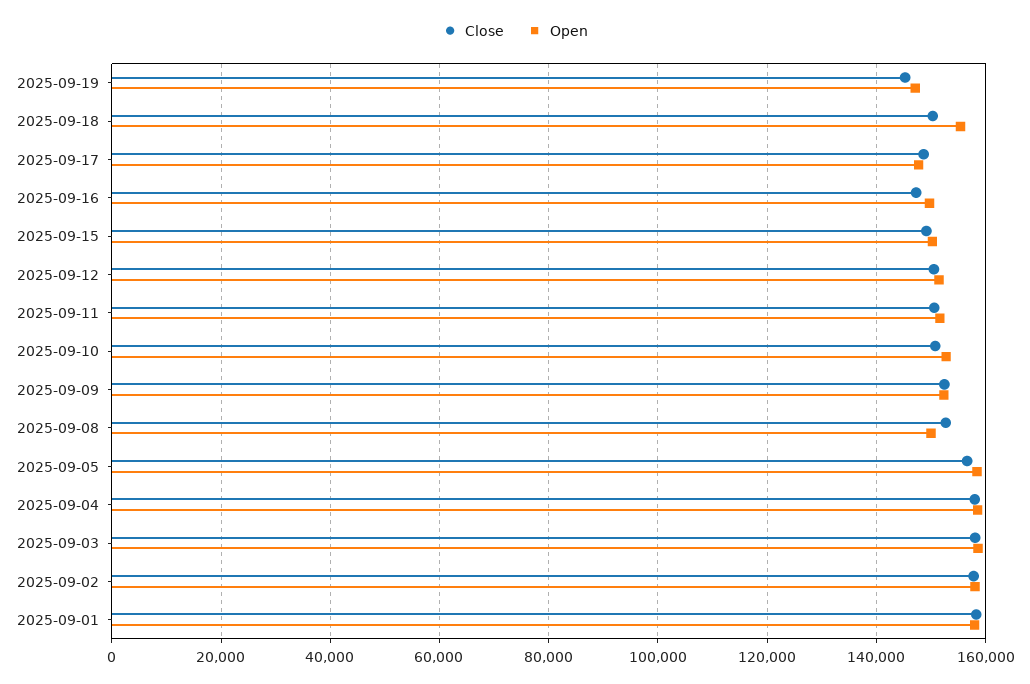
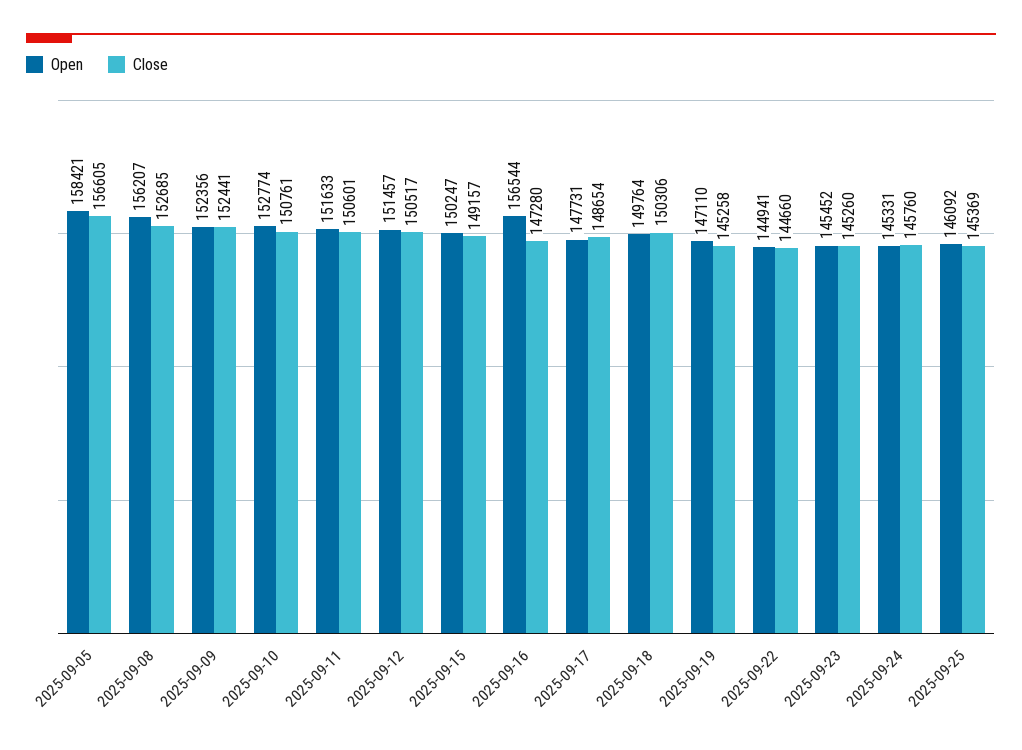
Open, 2025-09-18: 156000 -> 149764
Open, 2025-09-16: 150000 -> 156544
Open, 2025-09-08: 150000 -> 156207
Close, 2025-09-04: 158000 -> none
Open, 2025-09-04: 158000 -> none
Close, 2025-09-03: 158000 -> none
Open, 2025-09-03: 158000 -> none
Close, 2025-09-02: 158000 -> none
Open, 2025-09-02: 158000 -> none
Close, 2025-09-01: 158000 -> none
Open, 2025-09-01: 158000 -> none
Open, 2025-09-22: none -> 144941
Close, 2025-09-22: none -> 144660
Open, 2025-09-23: none -> 145452
Close, 2025-09-23: none -> 145260
Open, 2025-09-24: none -> 145331
Close, 2025-09-24: none -> 145760
Open, 2025-09-25: none -> 146092
Close, 2025-09-25: none -> 145369

